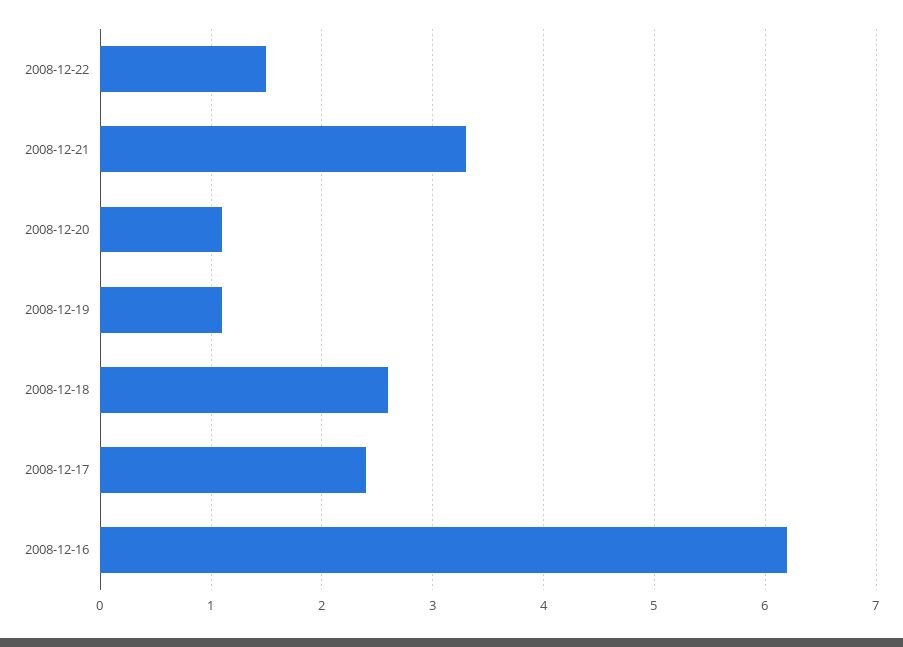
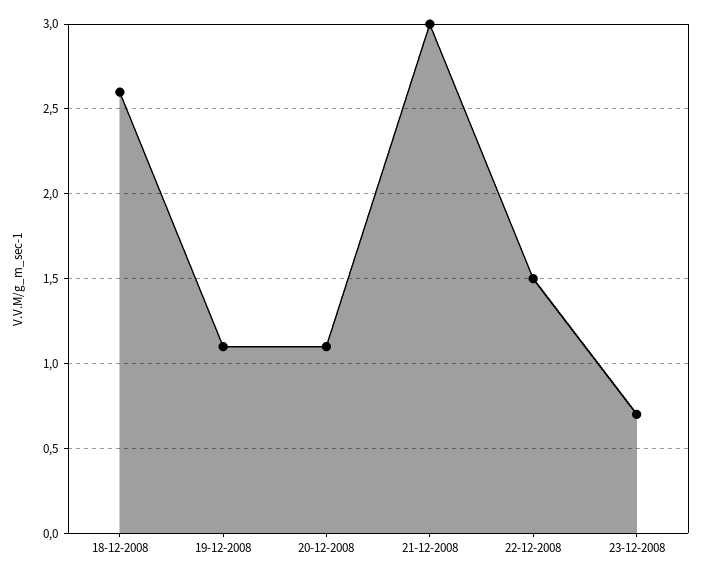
2008-12-21: 3.3 -> 3
2008-12-17: 2.4 -> none
2008-12-16: 6.2 -> none
23-12-2008: none -> 0.7

